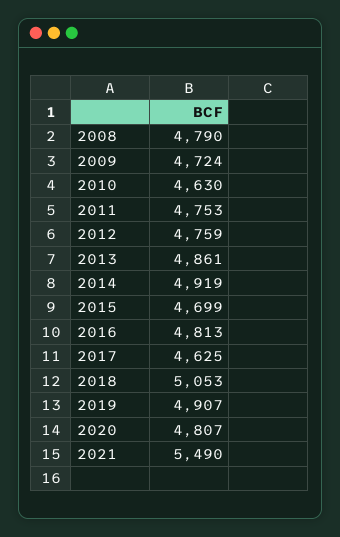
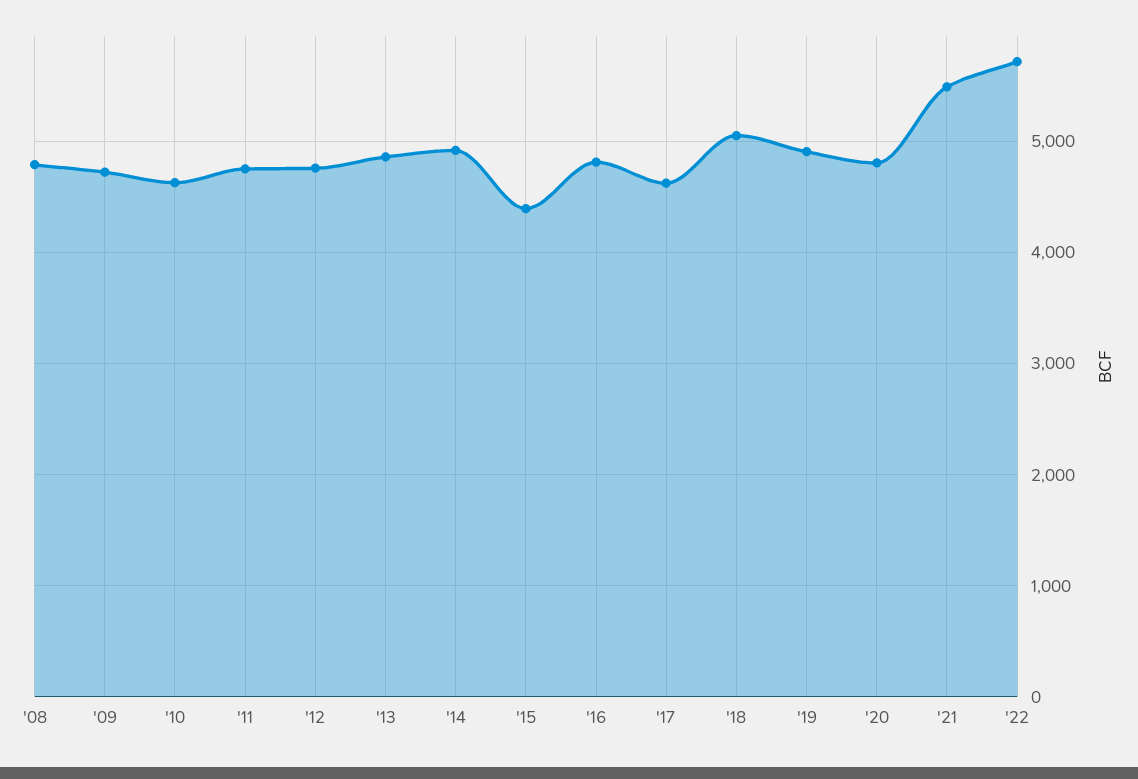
2015: 4699 -> 4400
'22: none -> 5700

